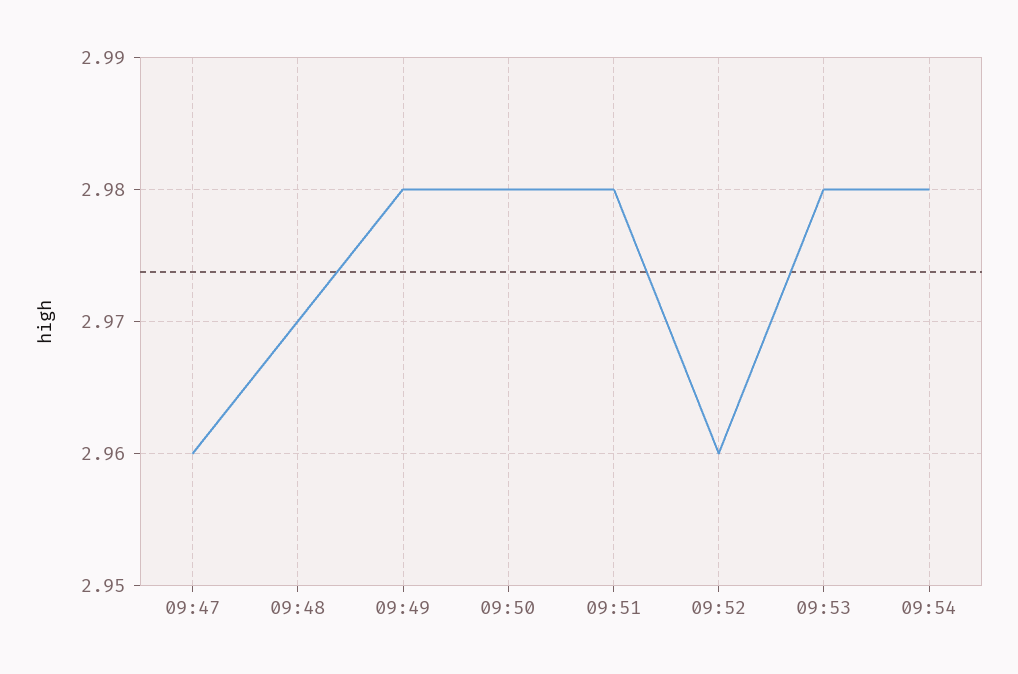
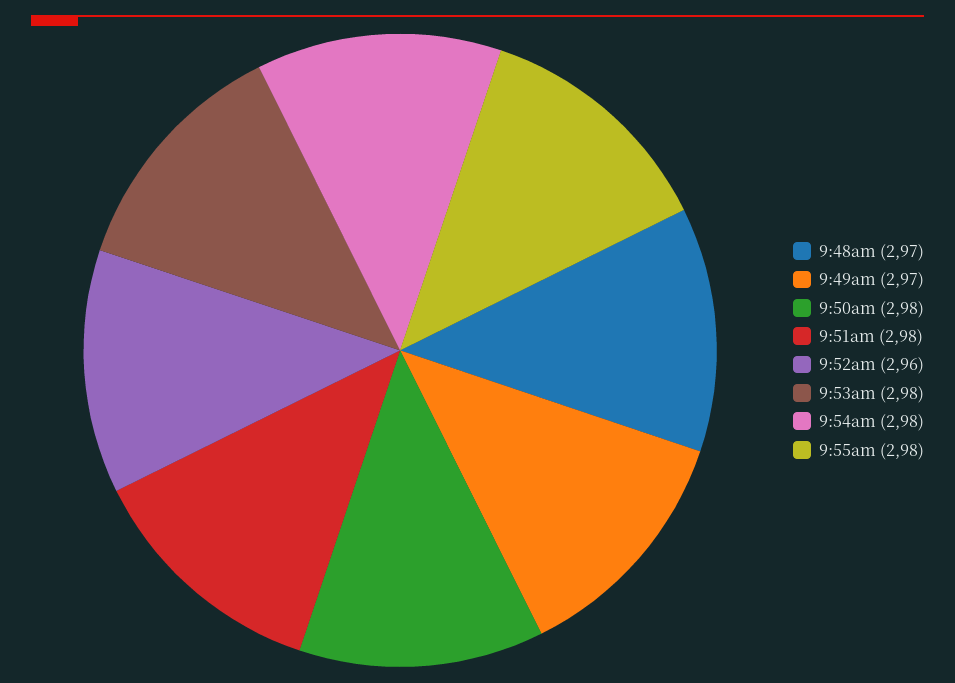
09:47: 2.96 -> none
09:49: 2.98 -> 2.97
9:55am: none -> 2.98

